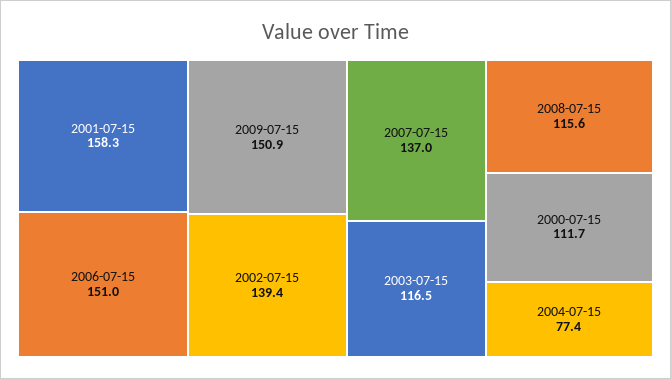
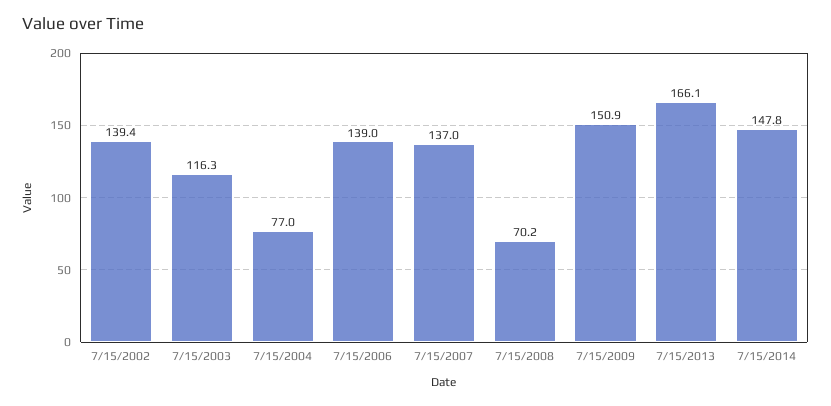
2001-07-15: 158.3 -> none
2006-07-15: 151 -> 139
2003-07-15: 116.5 -> 116.3
2008-07-15: 115.6 -> 70.2
2000-07-15: 111.7 -> none
2004-07-15: 77.4 -> 77
7/15/2013: none -> 166.1
7/15/2014: none -> 147.8

